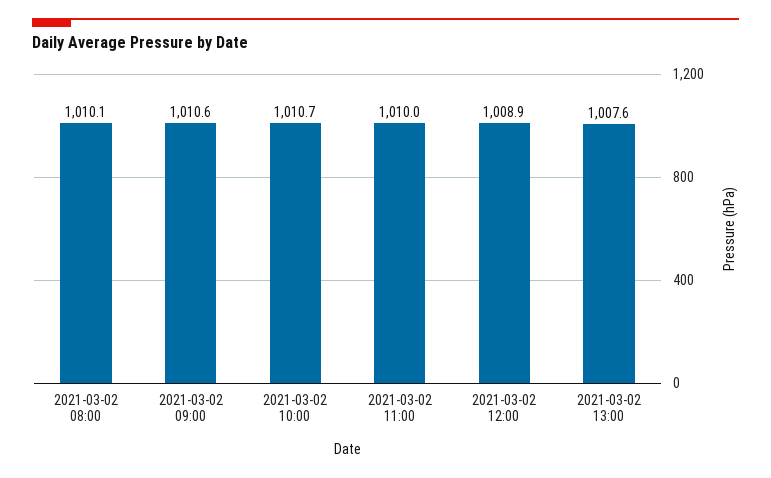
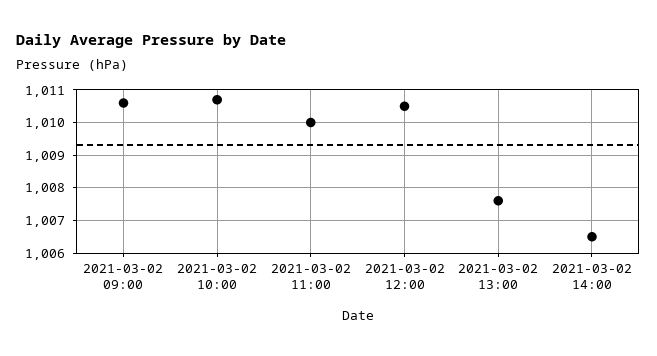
2021-03-02 08:00: 1010.1 -> none
2021-03-02 12:00: 1008.9 -> 1010.5
2021-03-02 14:00: none -> 1006.5

